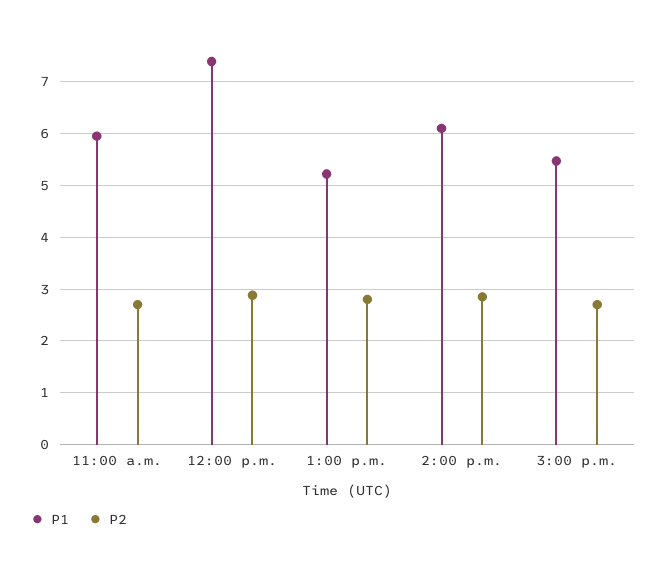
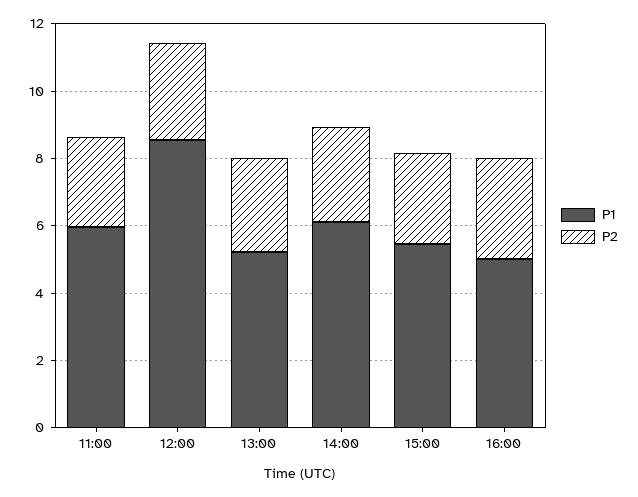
P1, 12:00 p.m.: 7.4 -> 8.5
P1, 16:00: none -> 5
P2, 16:00: none -> 3

